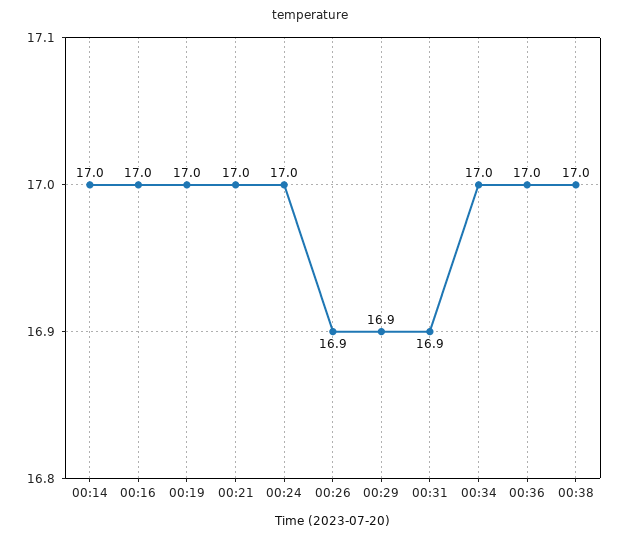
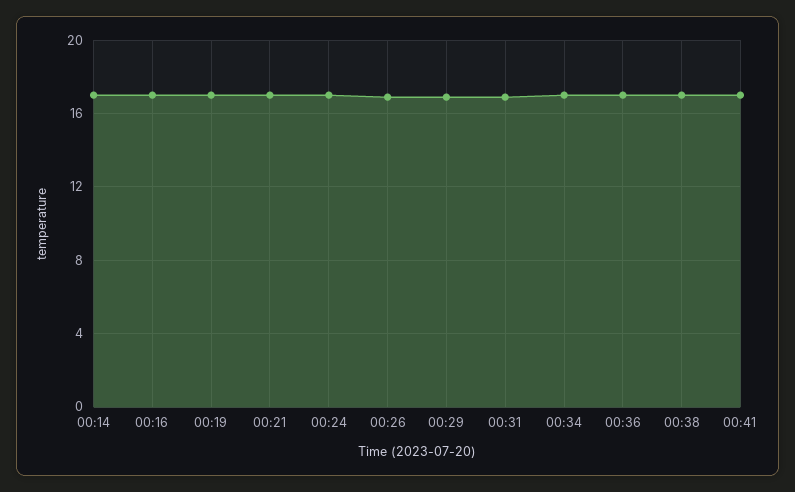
00:41: none -> 17

